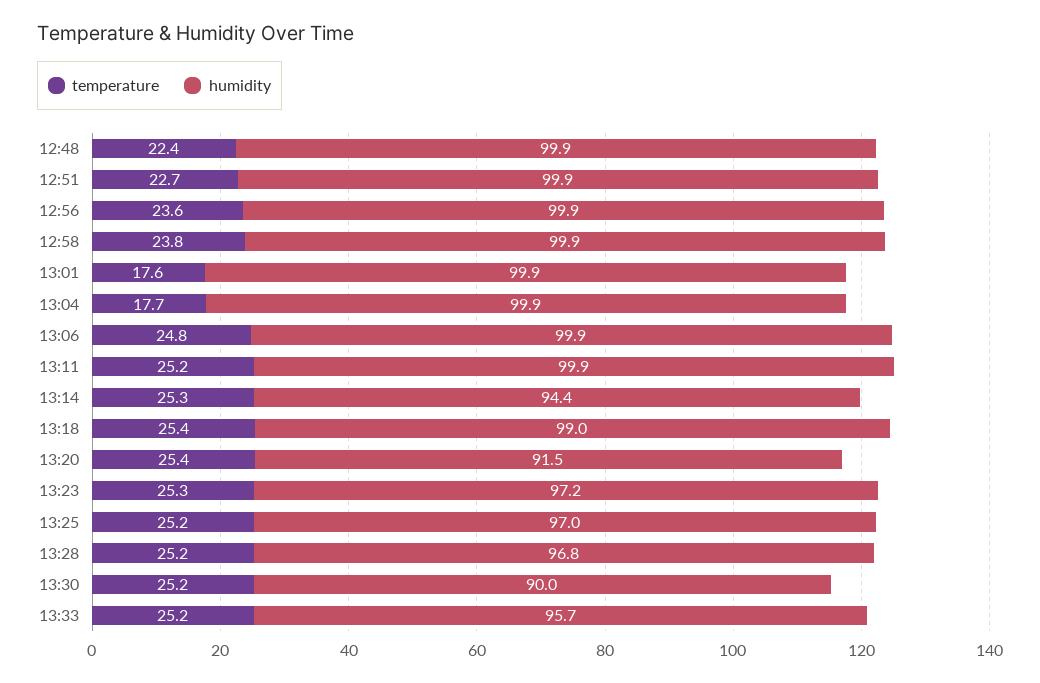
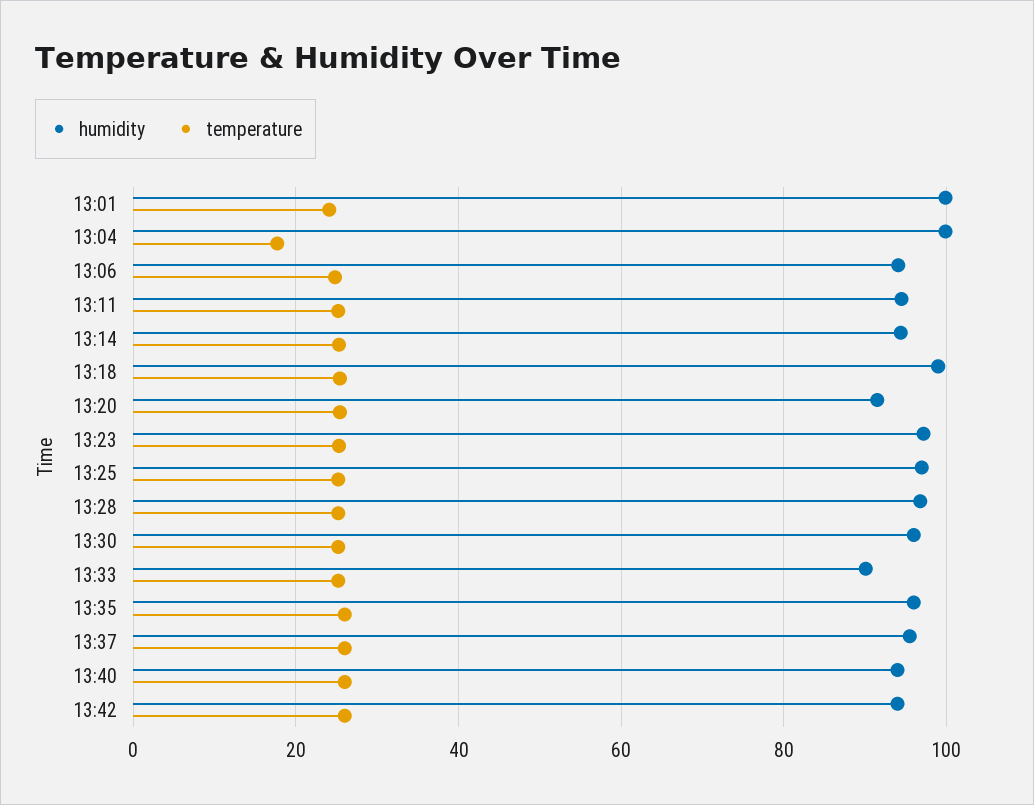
temperature, 12:48: 22.4 -> none
humidity, 12:48: 99.9 -> none
temperature, 12:51: 22.7 -> none
humidity, 12:51: 99.9 -> none
temperature, 12:56: 23.6 -> none
humidity, 12:56: 99.9 -> none
temperature, 12:58: 23.8 -> none
humidity, 12:58: 99.9 -> none
temperature, 13:01: 17.6 -> 24
humidity, 13:06: 99.9 -> 94
humidity, 13:11: 99.9 -> 94
humidity, 13:30: 90 -> 96
humidity, 13:33: 95.7 -> 90
humidity, 13:35: none -> 96
temperature, 13:35: none -> 26
humidity, 13:37: none -> 96
temperature, 13:37: none -> 26
humidity, 13:40: none -> 94
temperature, 13:40: none -> 26
humidity, 13:42: none -> 94
temperature, 13:42: none -> 26

